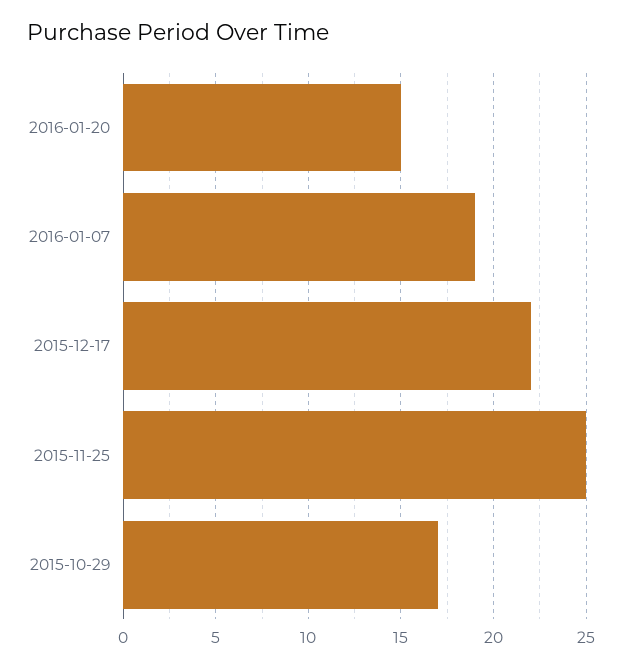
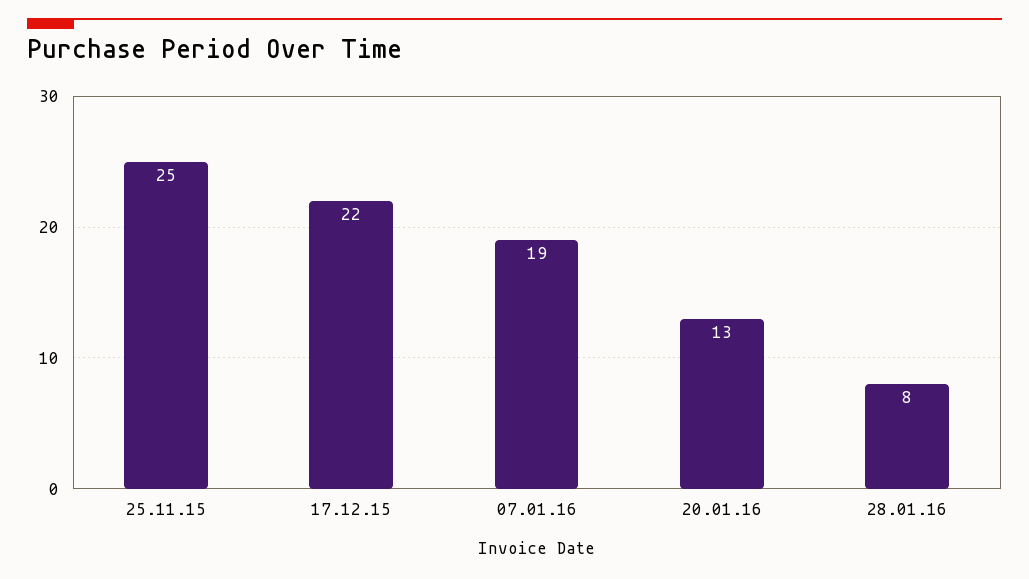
2016-01-20: 15 -> 13
2015-10-29: 17 -> none
28.01.16: none -> 8

